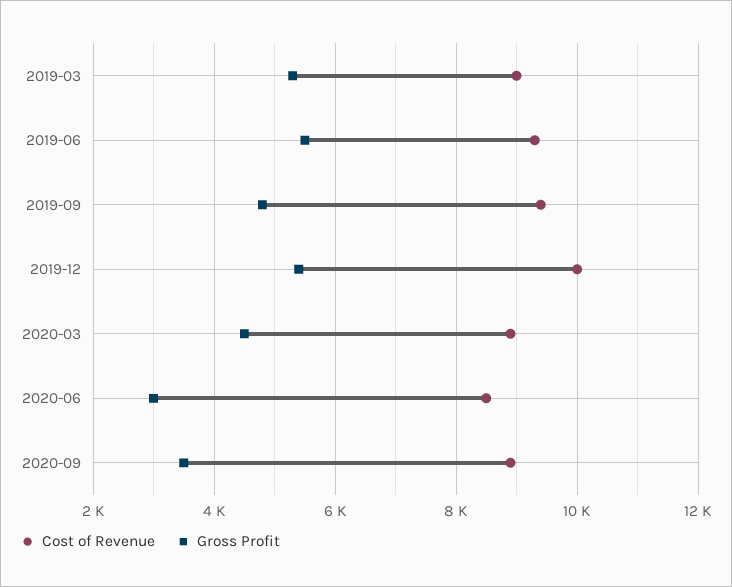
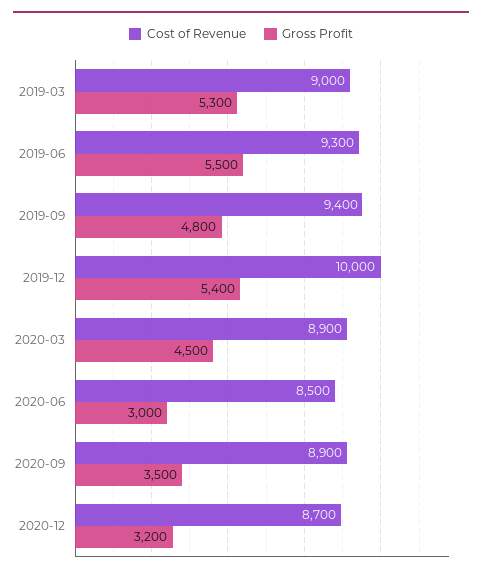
Cost of Revenue, 2020-12: none -> 8700
Gross Profit, 2020-12: none -> 3200

